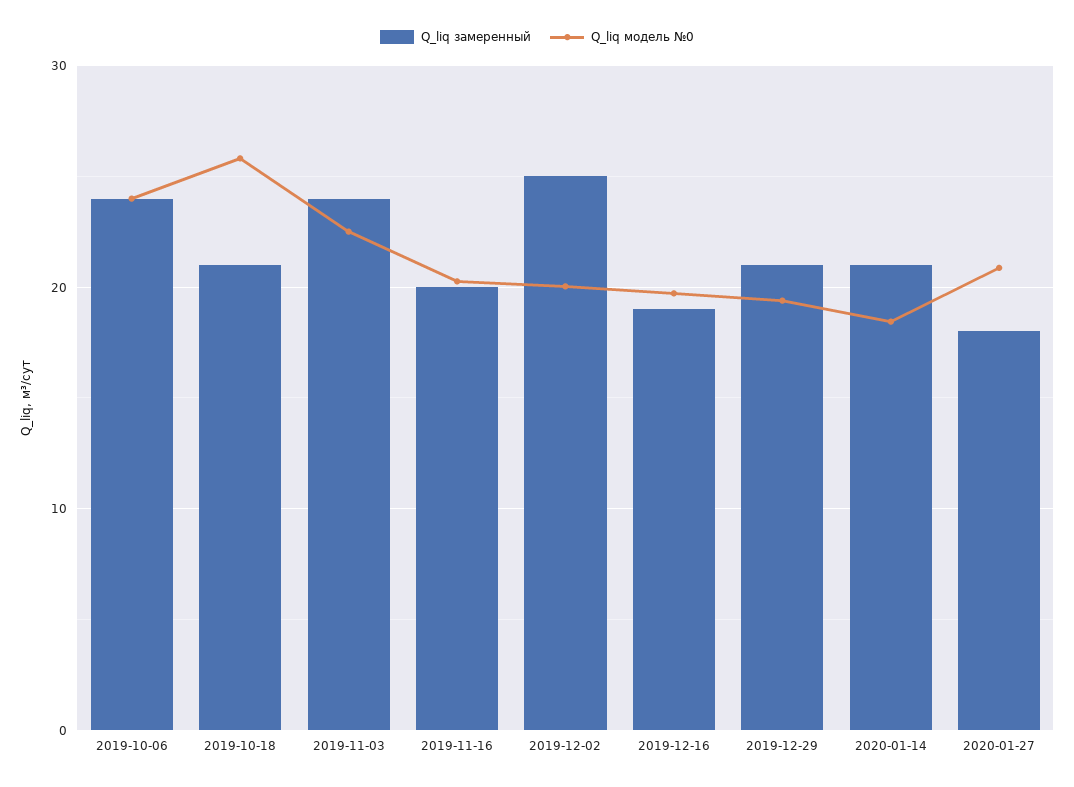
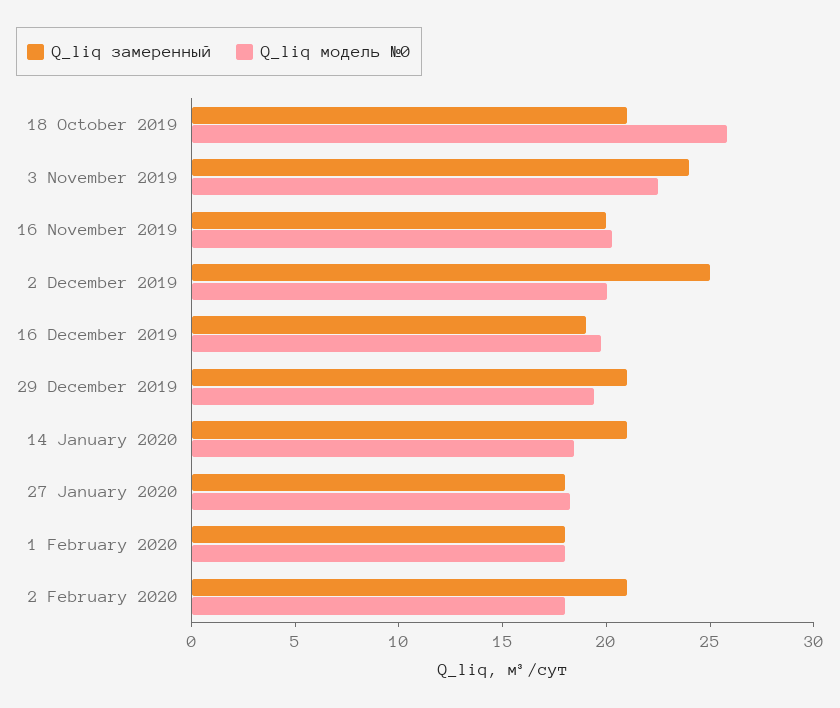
Q_liq замеренный, 2019-10-06: 24 -> none
Q_liq модель №0, 2019-10-06: 24 -> none
Q_liq модель №0, 2020-01-27: 21 -> 18
Q_liq замеренный, 1 February 2020: none -> 18
Q_liq модель №0, 1 February 2020: none -> 18
Q_liq замеренный, 2 February 2020: none -> 21
Q_liq модель №0, 2 February 2020: none -> 18

